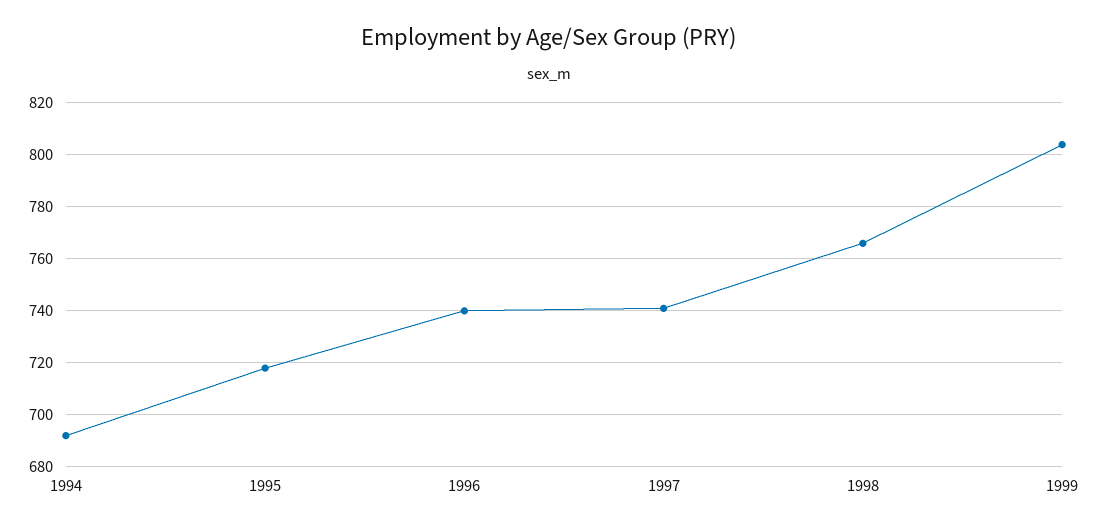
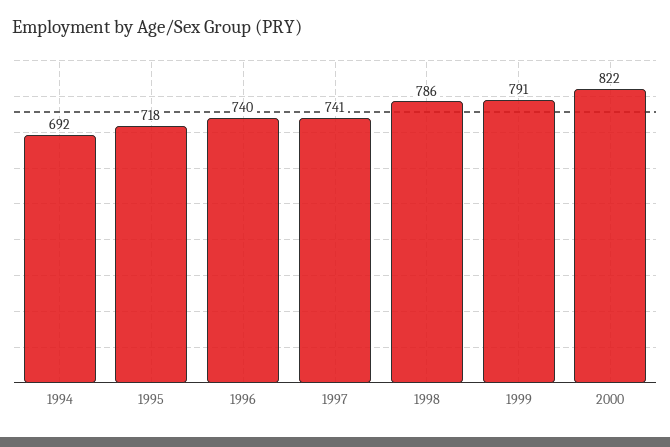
1998: 765 -> 786
1999: 805 -> 791
2000: none -> 822

